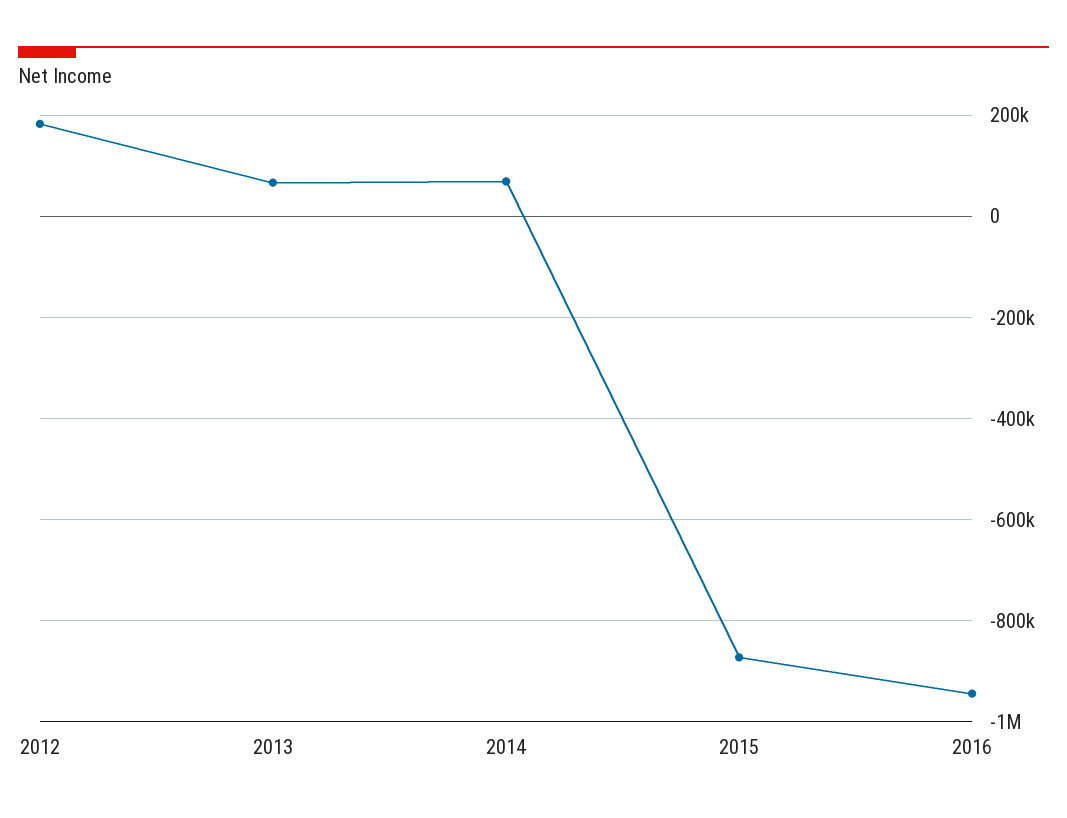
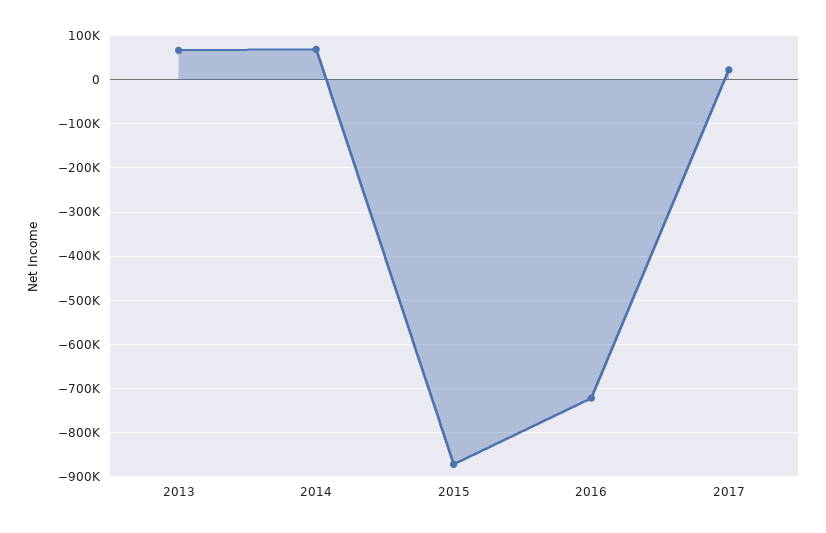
2012: 180000 -> none
2016: -940000 -> -720000
2017: none -> 20000

